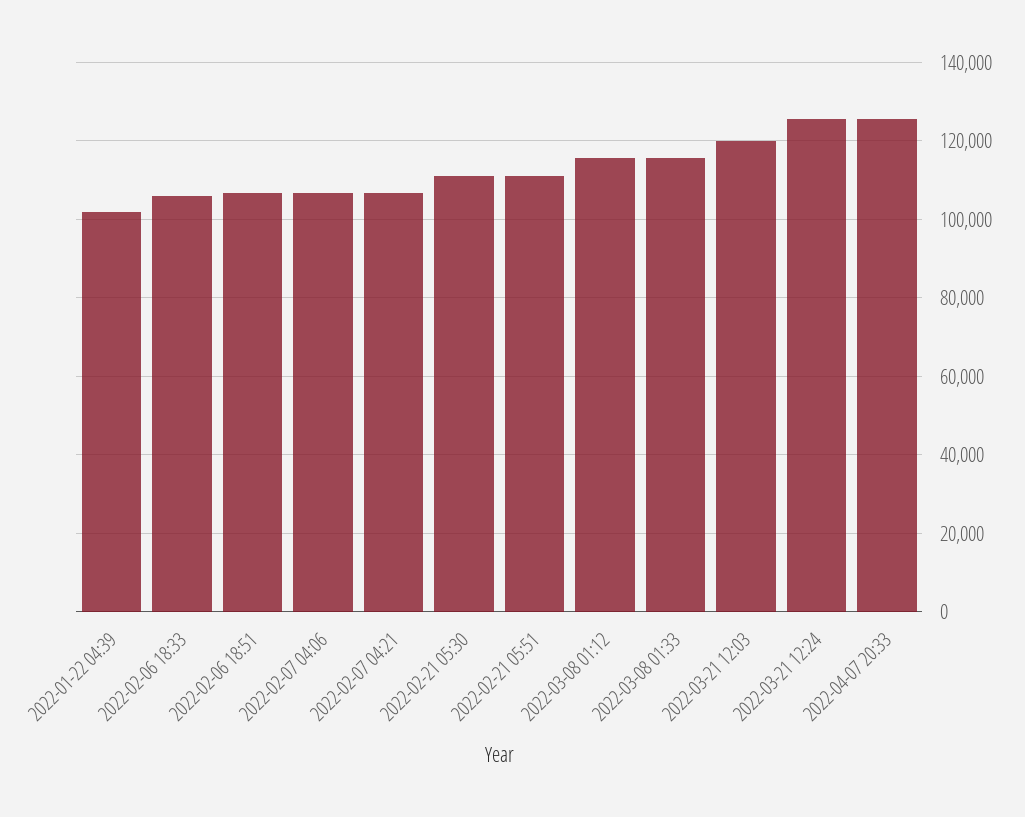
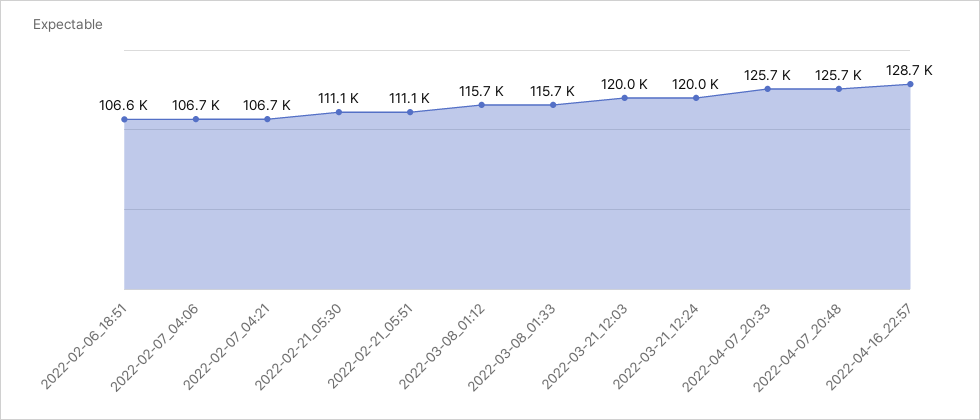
2022-01-22 04:39: 102000 -> none
2022-02-06 18:33: 106000 -> none
2022-03-21 12:24: 126000 -> 120000
2022-04-07_20:48: none -> 125700
2022-04-16_22:57: none -> 128700

